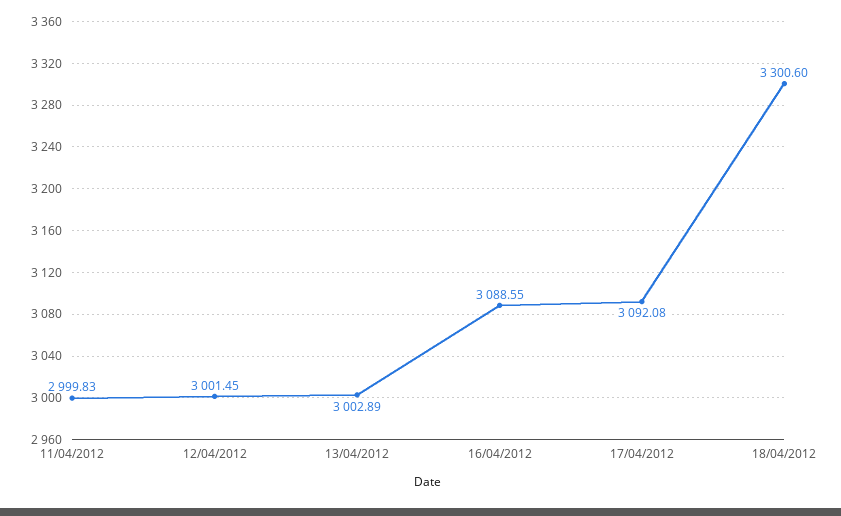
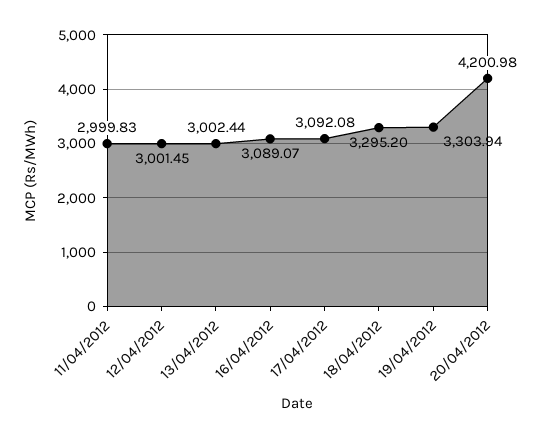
13/04/2012: 3002.89 -> 3002.44
16/04/2012: 3088.55 -> 3089.07
18/04/2012: 3300.6 -> 3295.2
19/04/2012: none -> 3303.94
20/04/2012: none -> 4200.98

